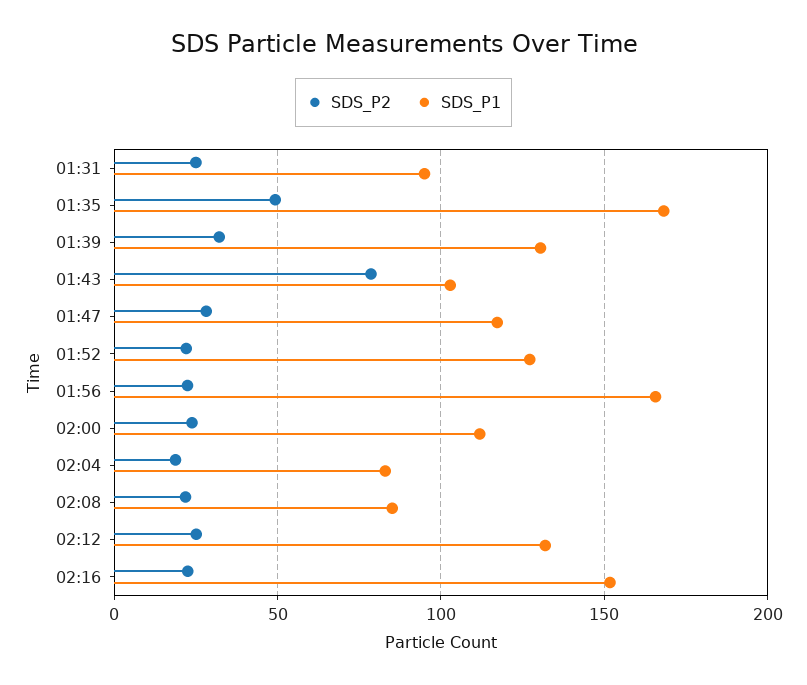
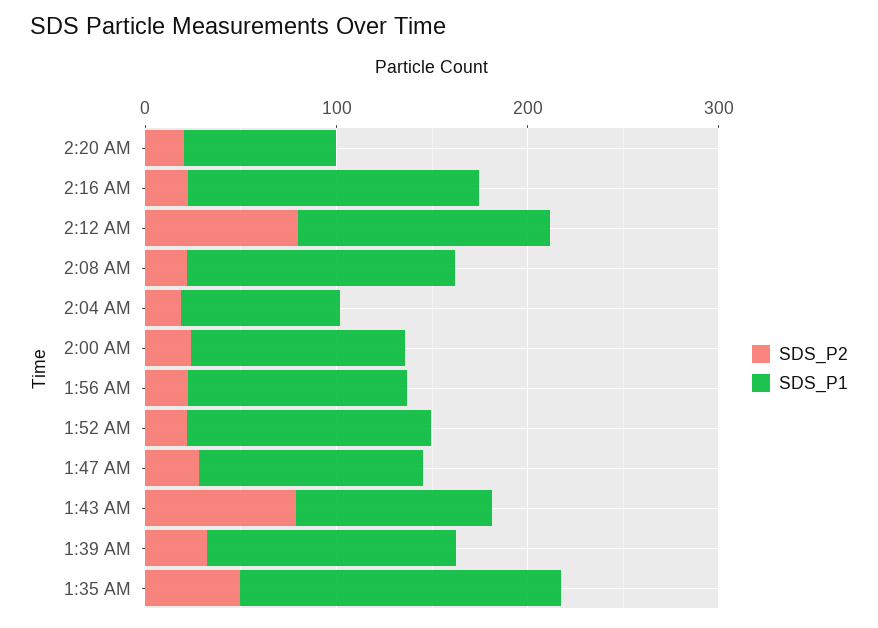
SDS_P2, 01:31: 25 -> none
SDS_P1, 01:31: 95 -> none
SDS_P1, 01:56: 165 -> 120
SDS_P1, 02:08: 85 -> 140
SDS_P2, 02:12: 25 -> 80
SDS_P2, 2:20 AM: none -> 20
SDS_P1, 2:20 AM: none -> 80

